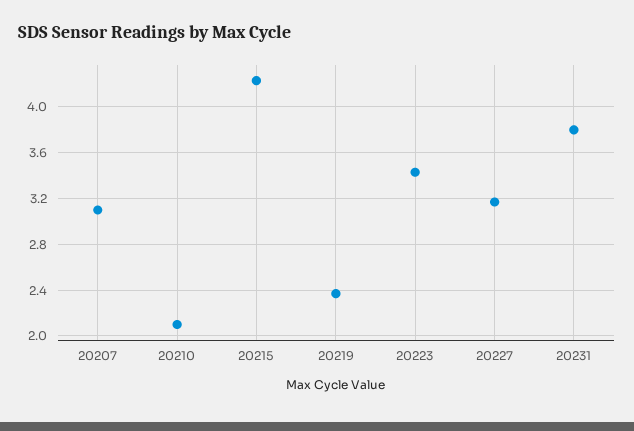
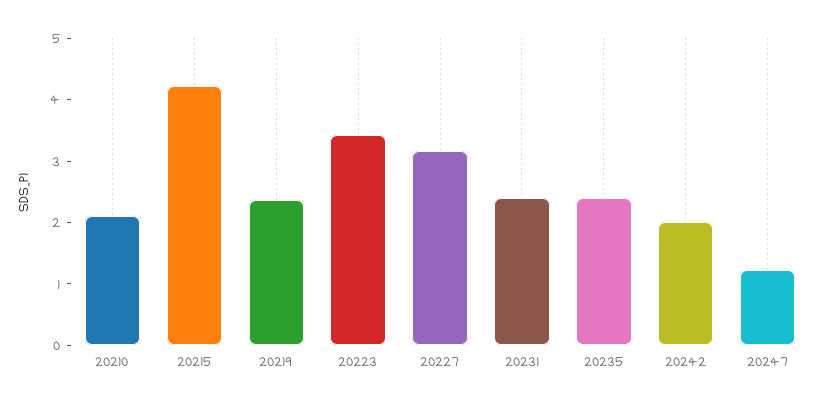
20207: 3.1 -> none
20231: 3.8 -> 2.4
20235: none -> 2.4
20242: none -> 2
20247: none -> 1.2

